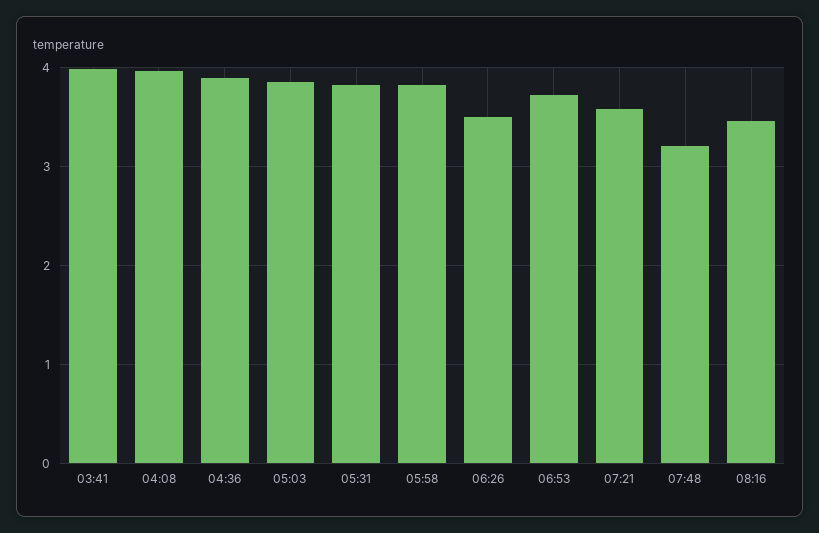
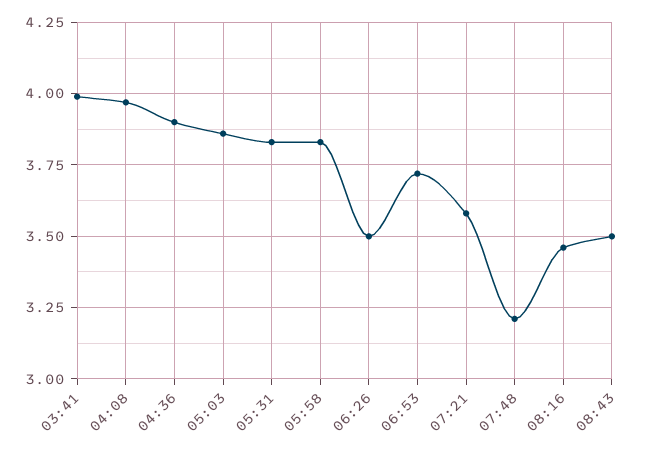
08:43: none -> 3.5

